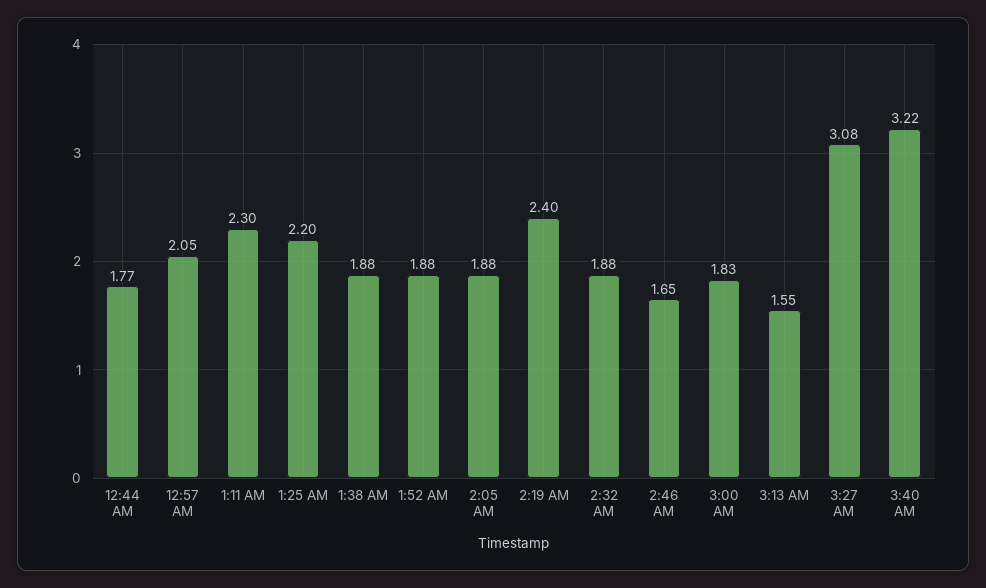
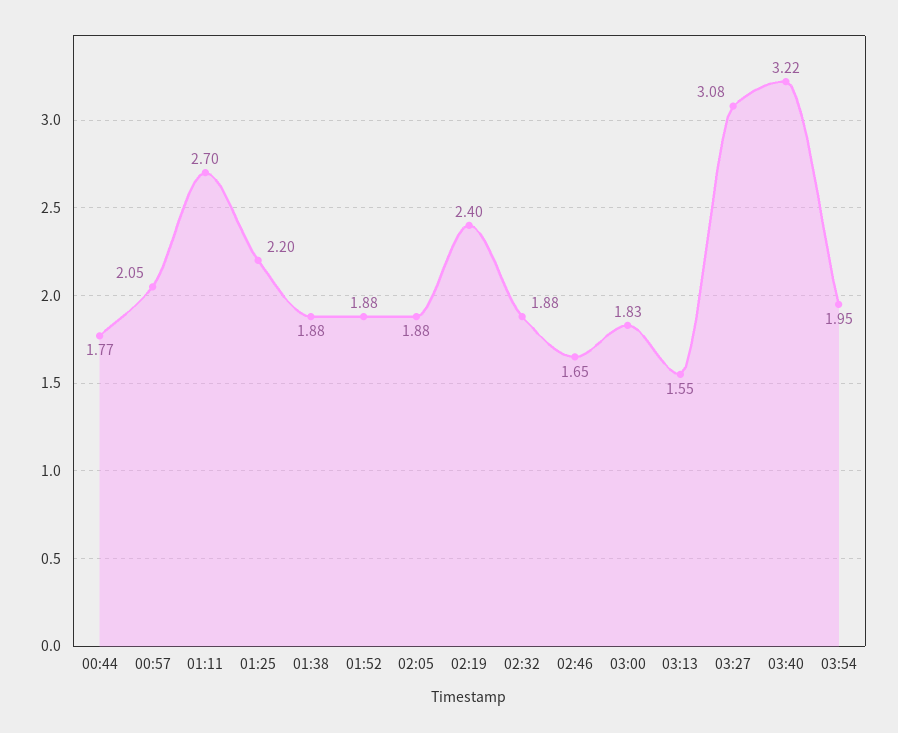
1:11 AM: 2.3 -> 2.7
03:54: none -> 1.95

